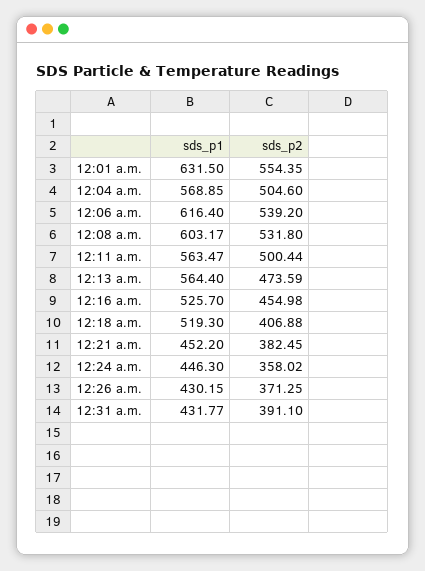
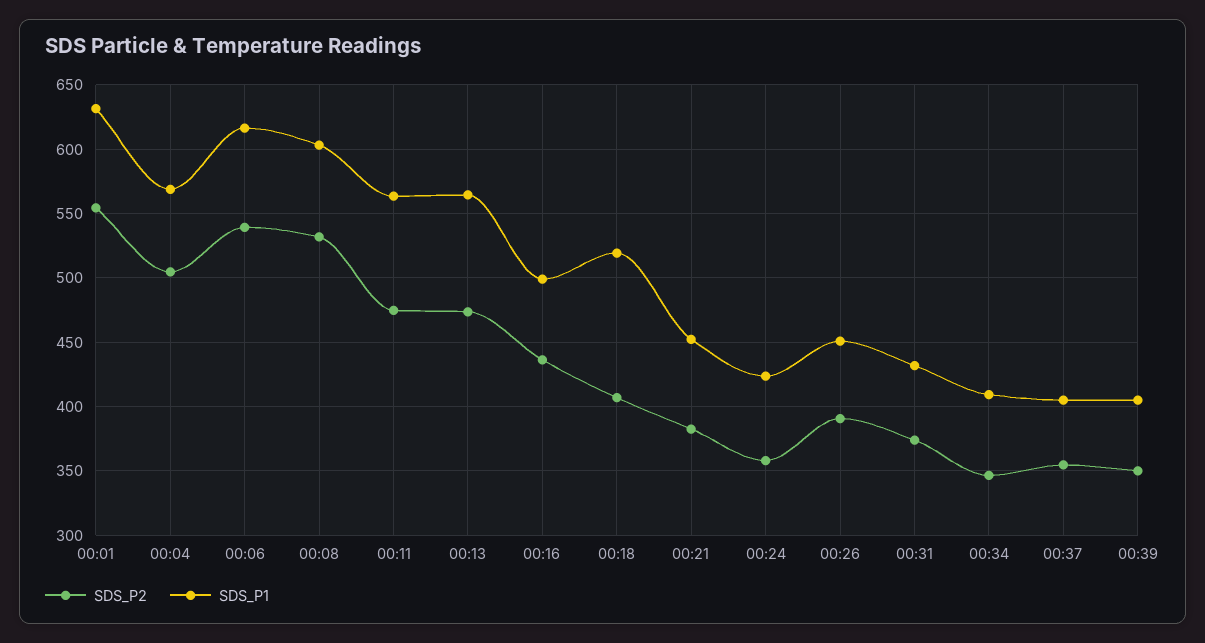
sds_p2, 12:11 a.m.: 500.44 -> 475
sds_p1, 12:16 a.m.: 525.7 -> 500
sds_p2, 12:16 a.m.: 454.98 -> 435
sds_p1, 12:24 a.m.: 446.3 -> 425
sds_p1, 12:26 a.m.: 430.15 -> 450
sds_p2, 12:26 a.m.: 371.25 -> 390
sds_p2, 12:31 a.m.: 391.1 -> 375
sds_p2, 00:34: none -> 345
sds_p1, 00:34: none -> 410
sds_p2, 00:37: none -> 355
sds_p1, 00:37: none -> 405
sds_p2, 00:39: none -> 350
sds_p1, 00:39: none -> 405

